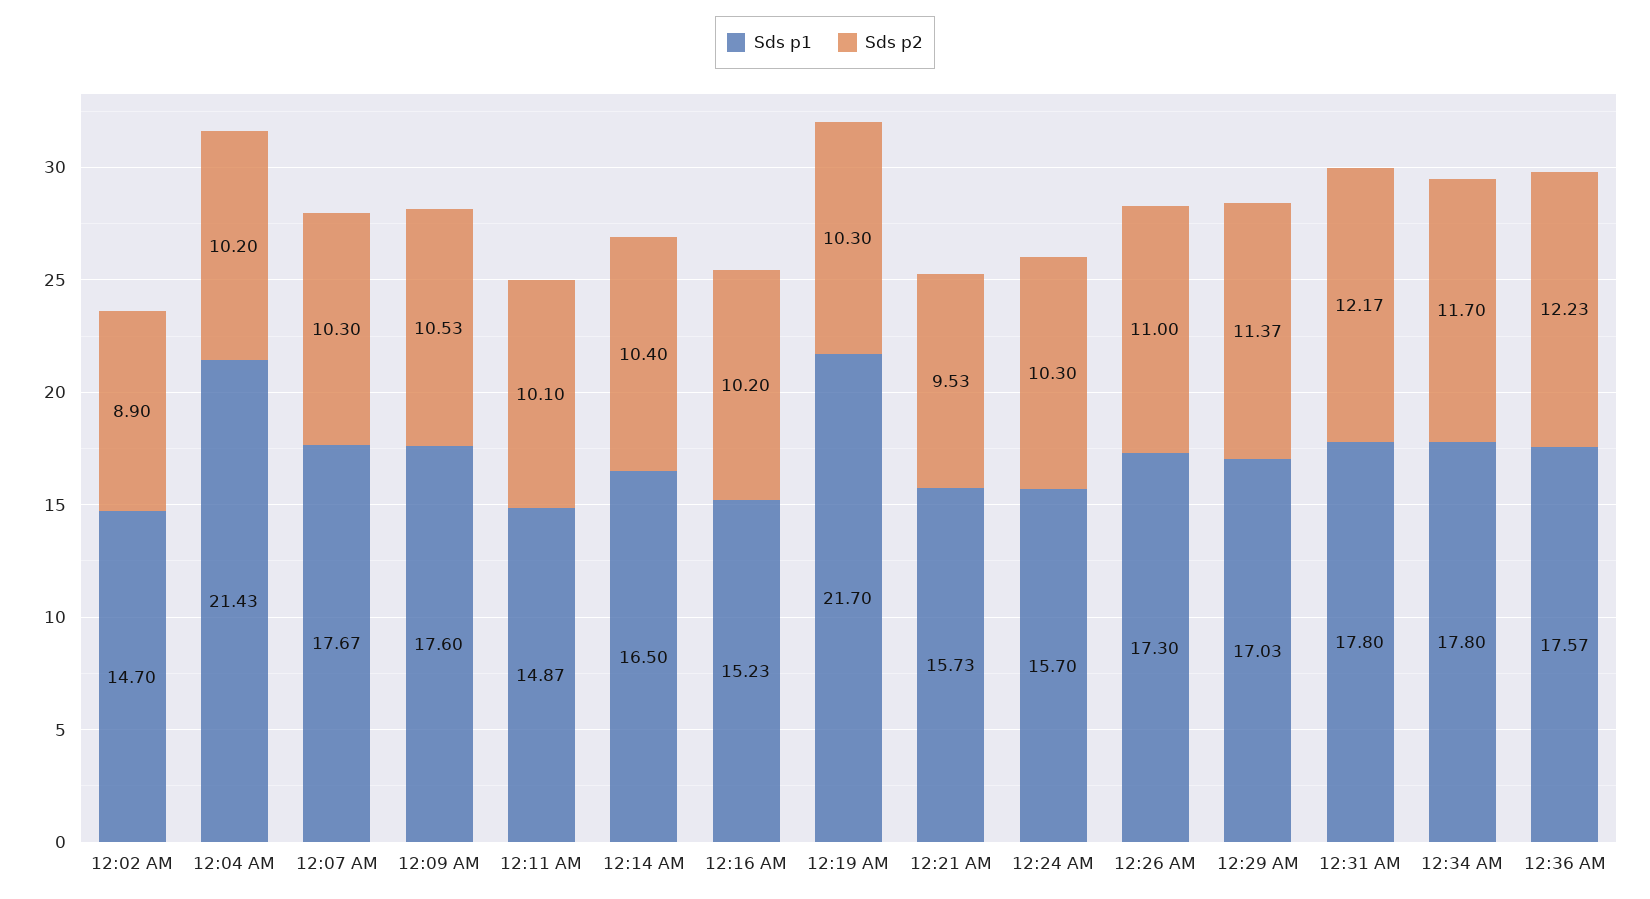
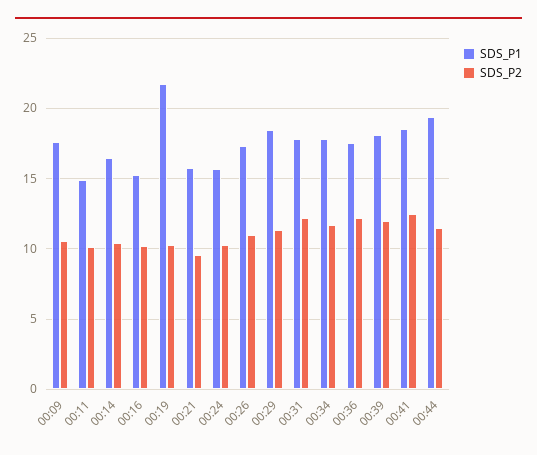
Sds p1, 12:02 AM: 14.7 -> none
Sds p2, 12:02 AM: 8.9 -> none
Sds p1, 12:04 AM: 21.43 -> none
Sds p2, 12:04 AM: 10.2 -> none
Sds p1, 12:07 AM: 17.67 -> none
Sds p2, 12:07 AM: 10.3 -> none
Sds p1, 12:29 AM: 17.03 -> 18.5
Sds p1, 00:39: none -> 18
Sds p2, 00:39: none -> 12
Sds p1, 00:41: none -> 18.5
Sds p2, 00:41: none -> 12.5
Sds p1, 00:44: none -> 19.5
Sds p2, 00:44: none -> 11.5

